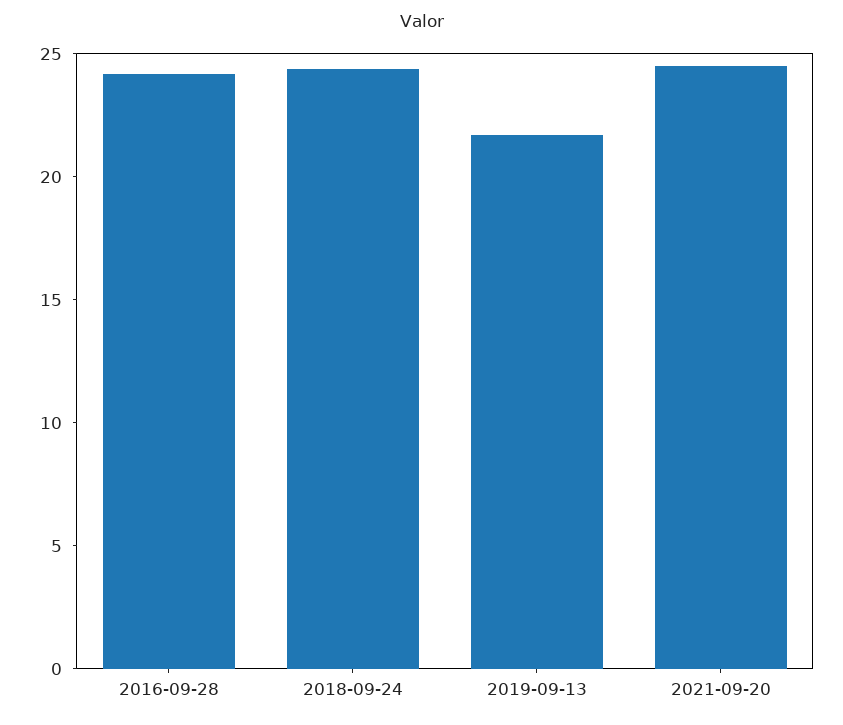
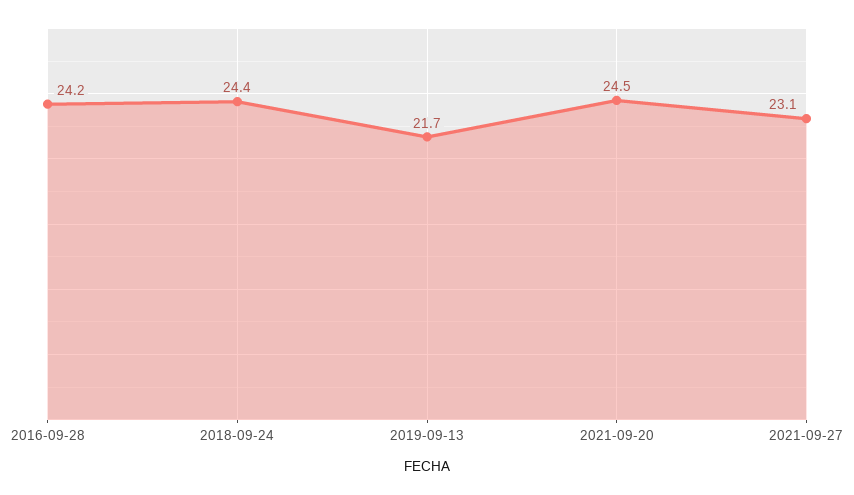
2021-09-27: none -> 23.1

